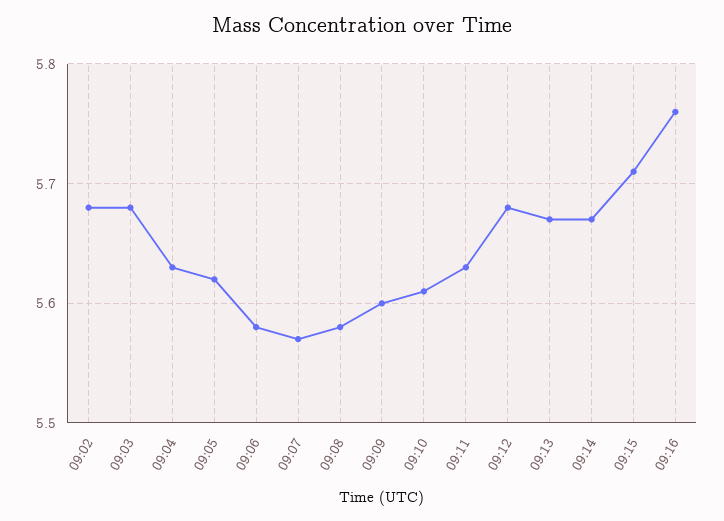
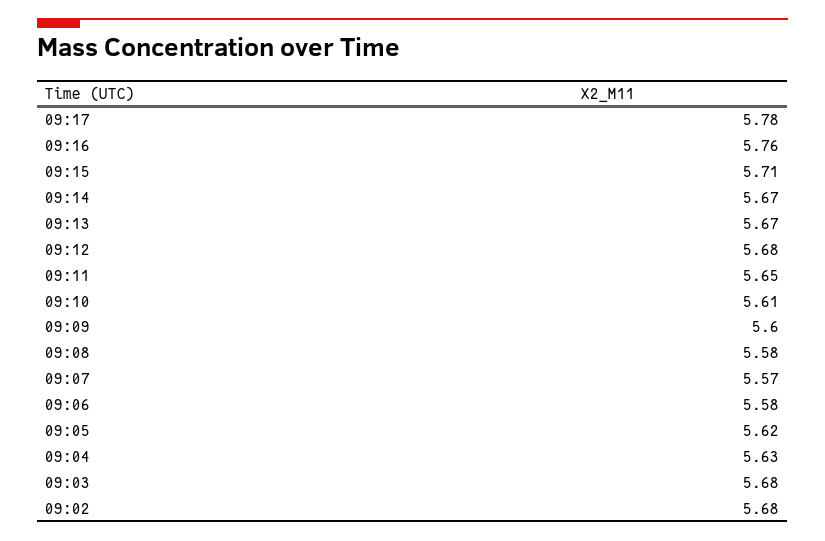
09:11: 5.63 -> 5.65
09:17: none -> 5.78

